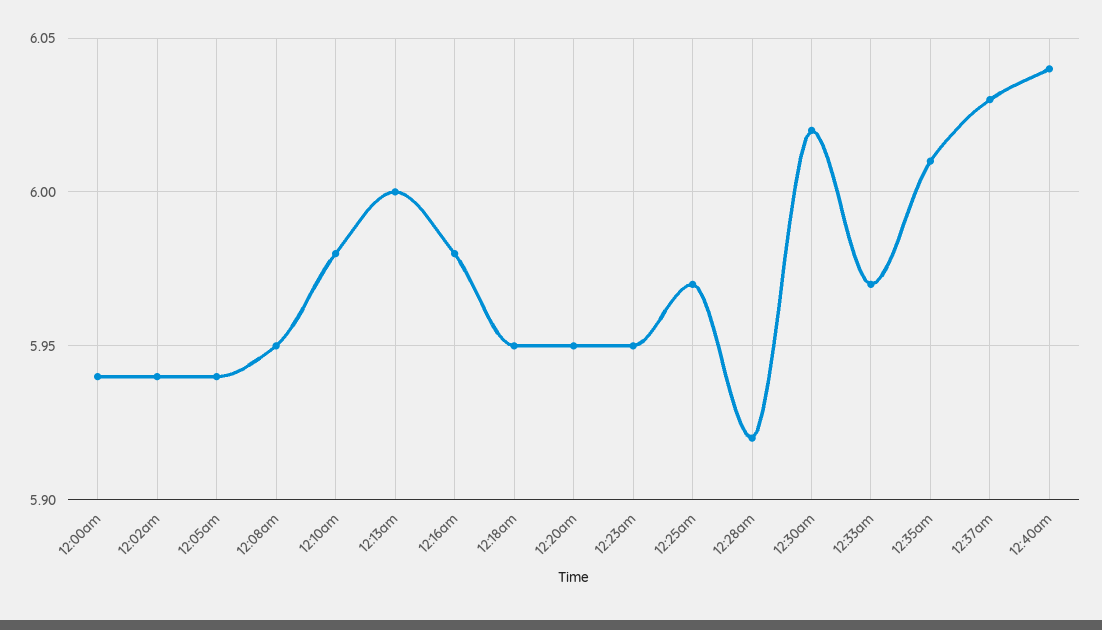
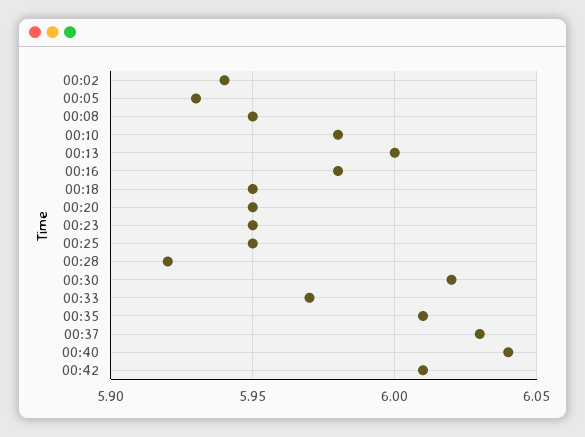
12:00am: 5.94 -> none
12:05am: 5.94 -> 5.93
12:25am: 5.97 -> 5.95
00:42: none -> 6.01

